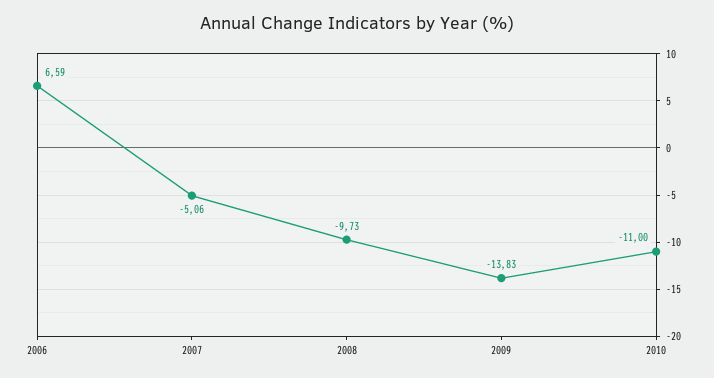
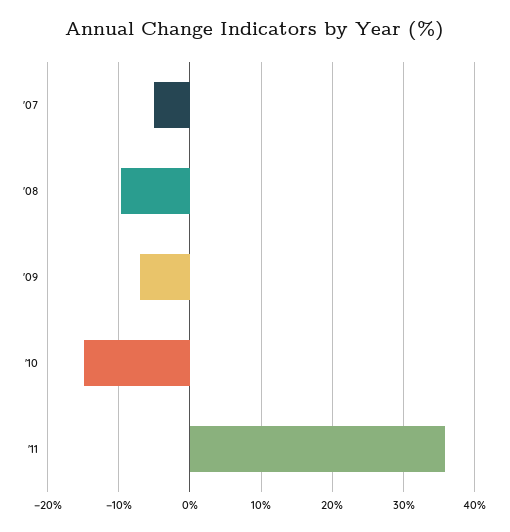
2006: 6.59 -> none
2009: -13.83 -> -7
2010: -11 -> -15
'11: none -> 36

